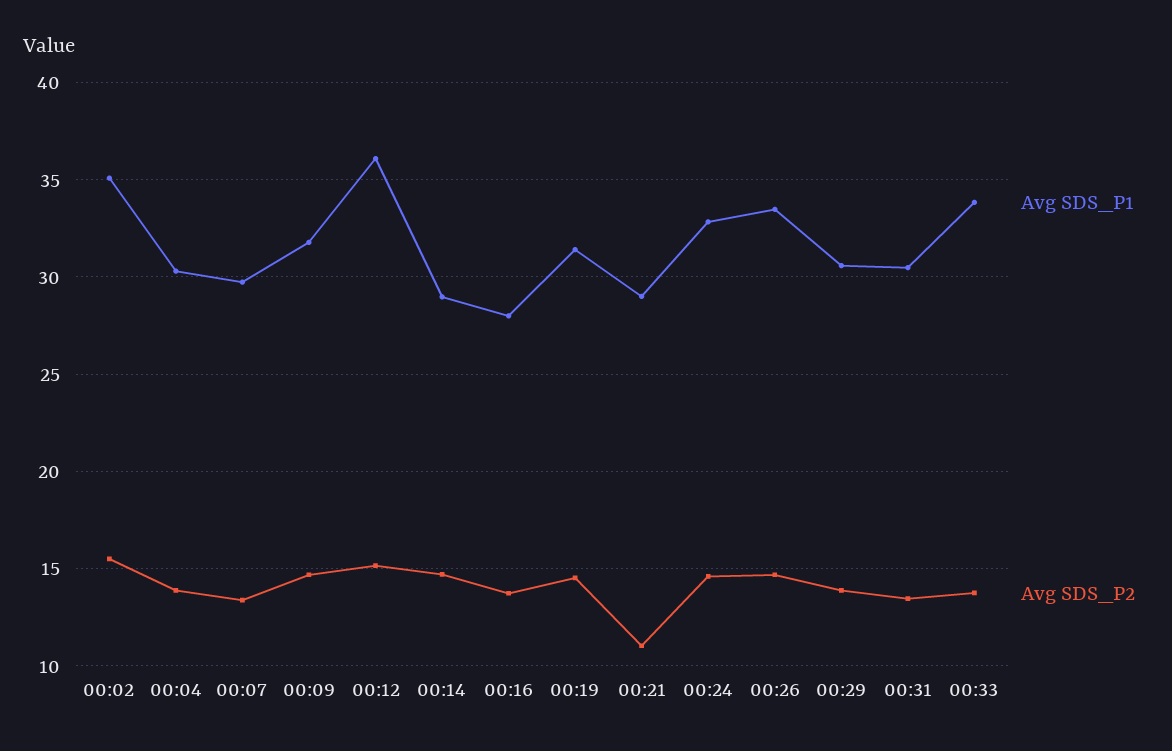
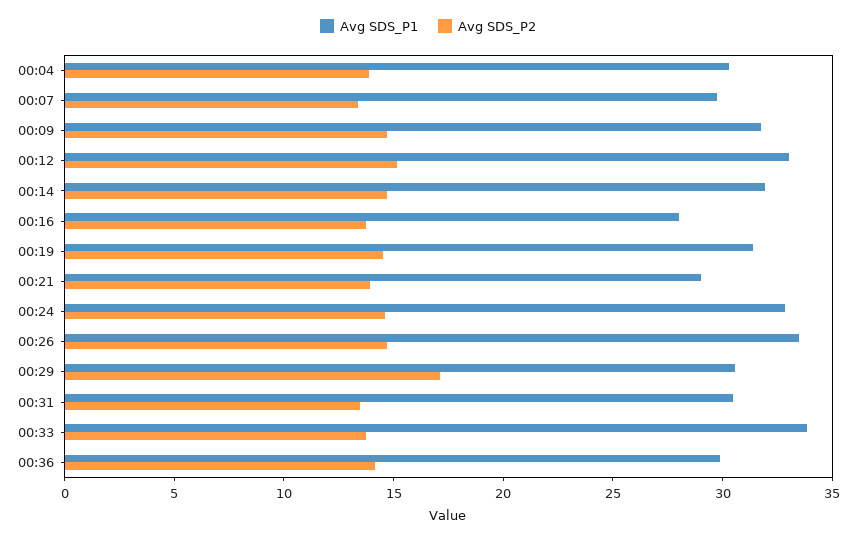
Avg SDS_P1, 00:02: 35 -> none
Avg SDS_P2, 00:02: 15.5 -> none
Avg SDS_P1, 00:12: 36 -> 33
Avg SDS_P1, 00:14: 29 -> 32
Avg SDS_P2, 00:21: 11 -> 14
Avg SDS_P2, 00:29: 14 -> 17
Avg SDS_P1, 00:36: none -> 30
Avg SDS_P2, 00:36: none -> 14

